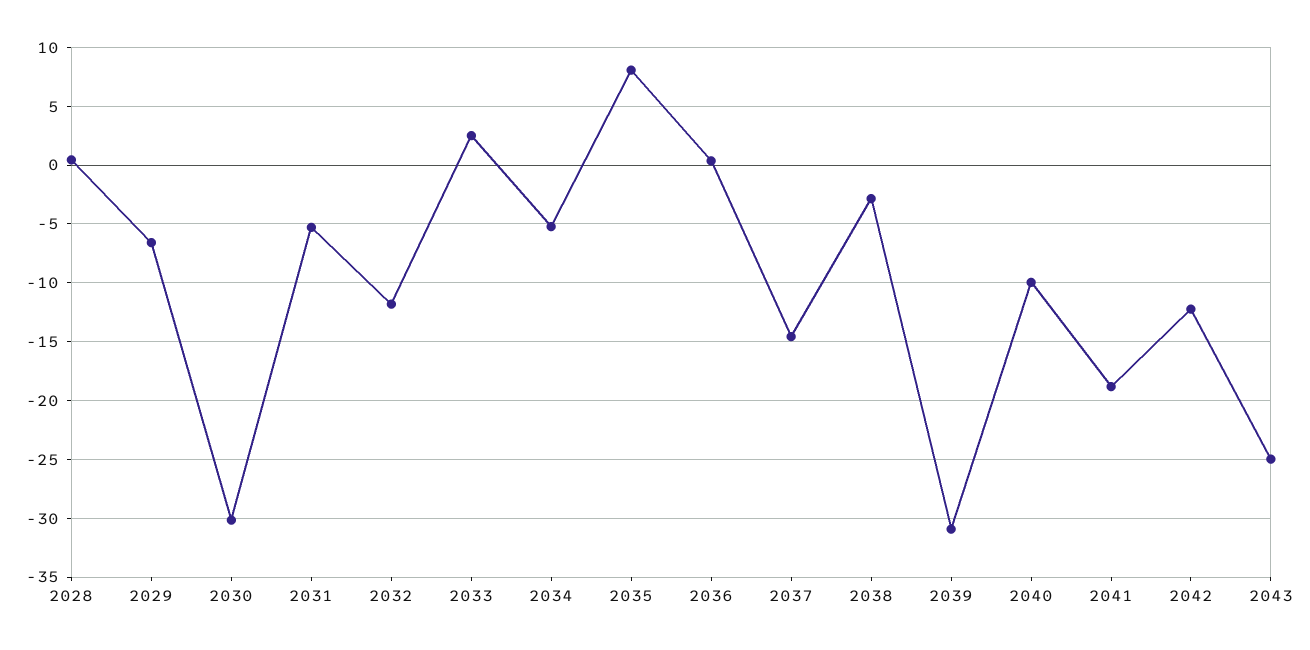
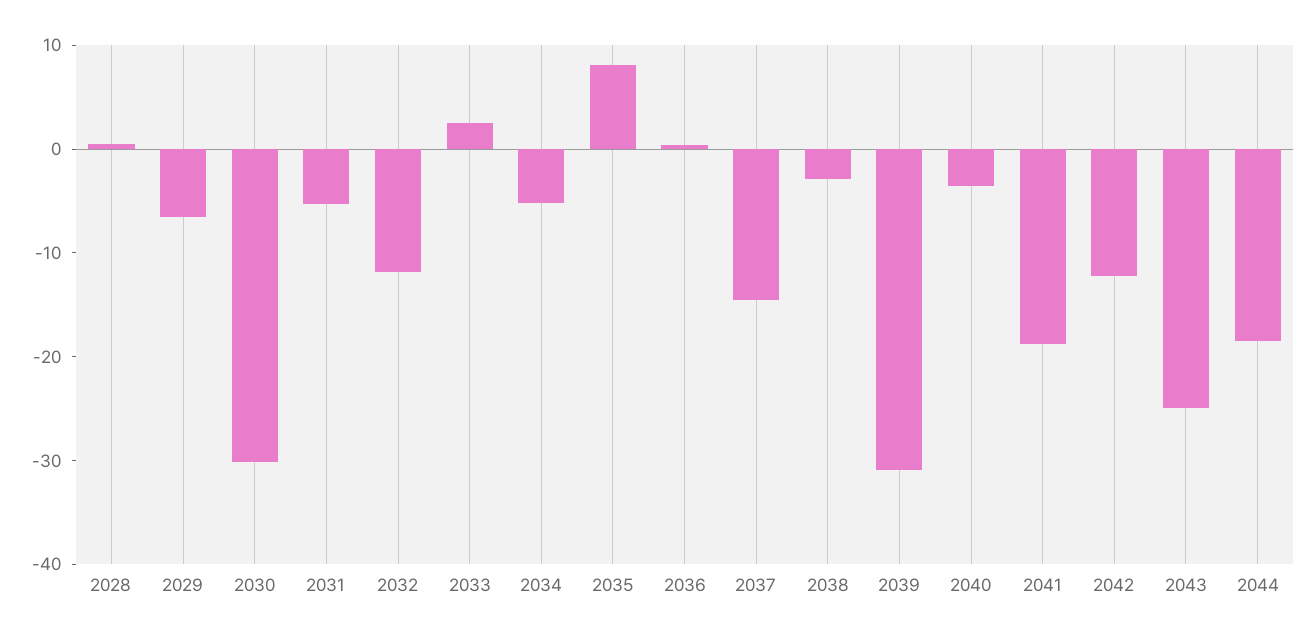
2040: -10 -> -4
2044: none -> -18

